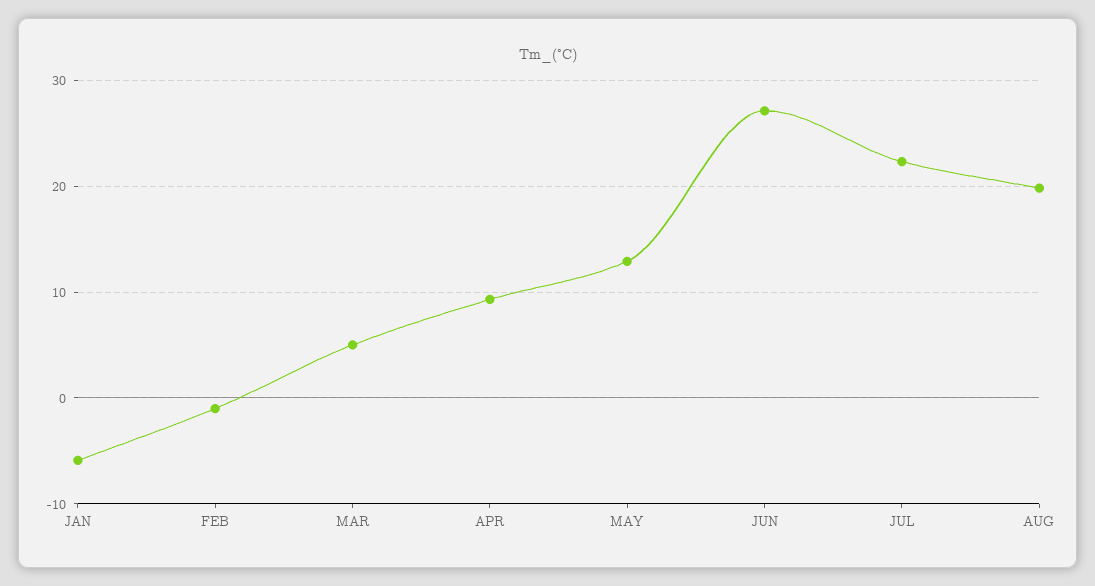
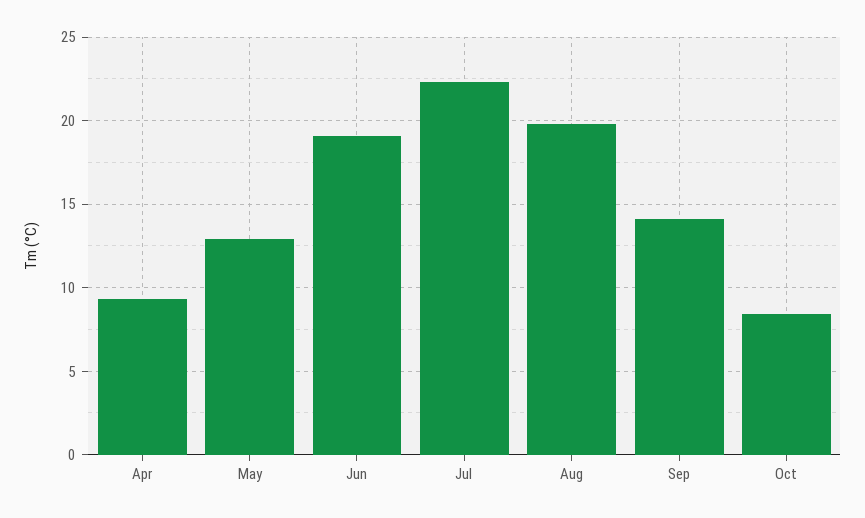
JAN: -6 -> none
FEB: -1 -> none
MAR: 5 -> none
JUN: 27 -> 19
Sep: none -> 14
Oct: none -> 8.5

